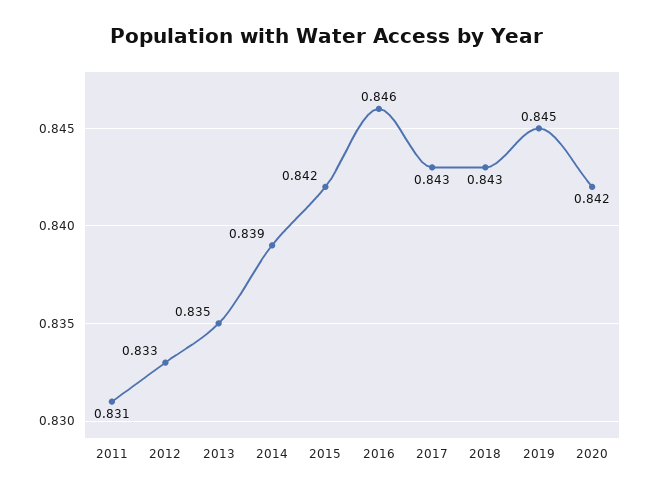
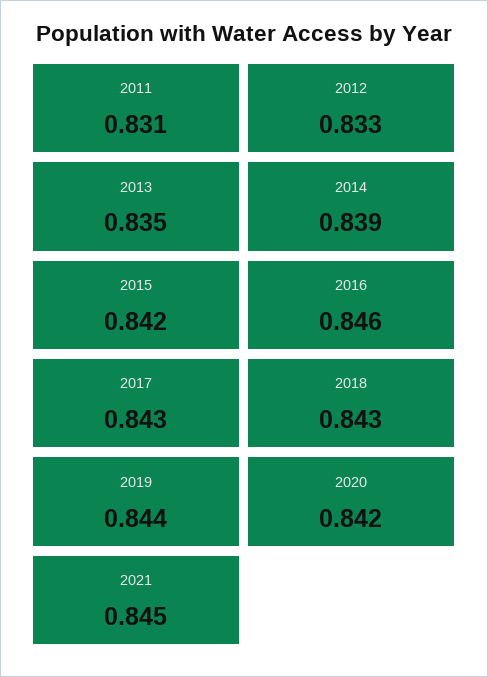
2019: 0.845 -> 0.844
2021: none -> 0.845

